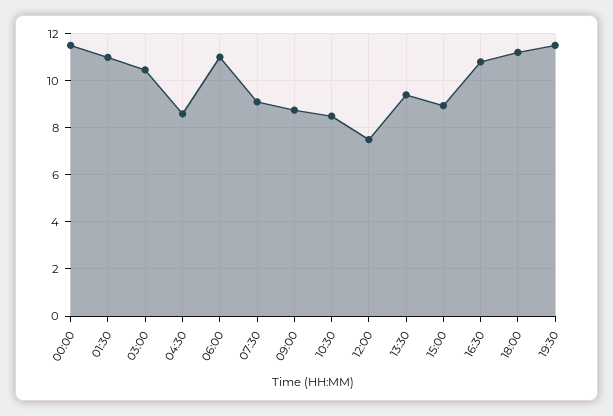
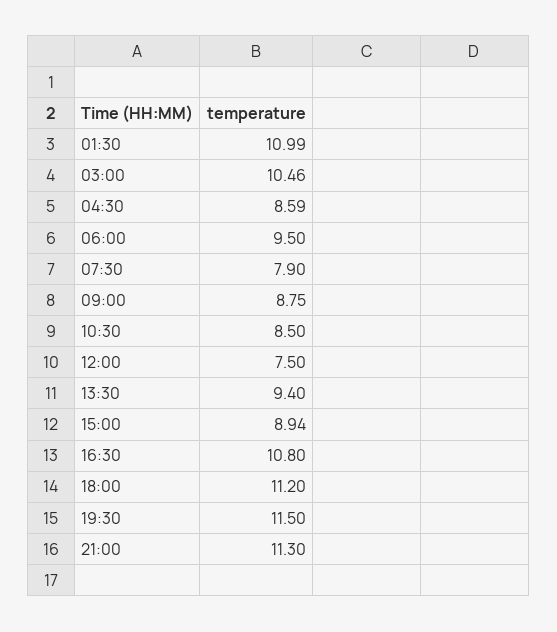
00:00: 11.5 -> none
06:00: 11 -> 9.5
07:30: 9 -> 7.9
21:00: none -> 11.3

